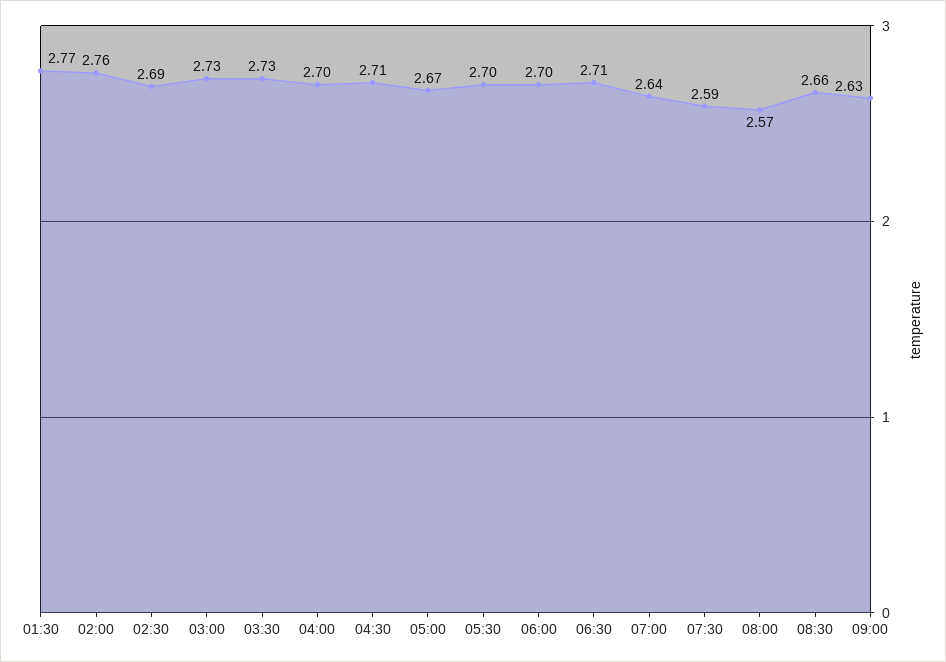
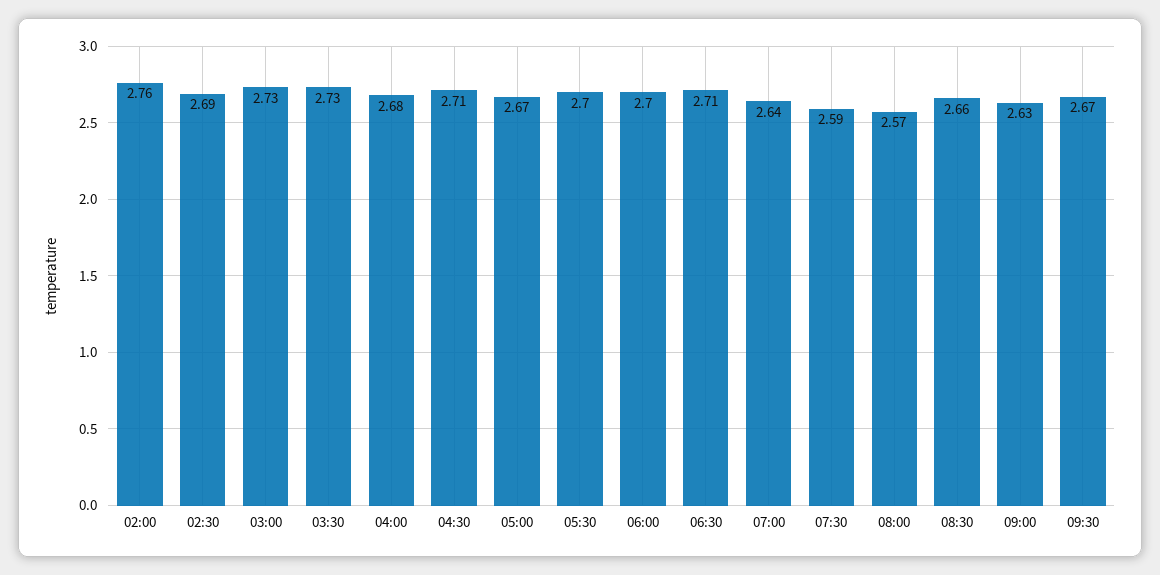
01:30: 2.77 -> none
04:00: 2.7 -> 2.68
09:30: none -> 2.67

